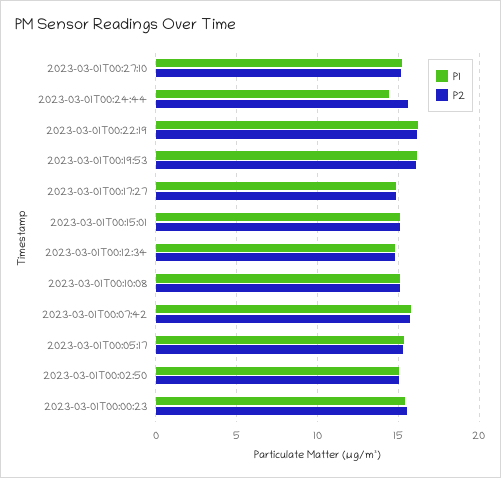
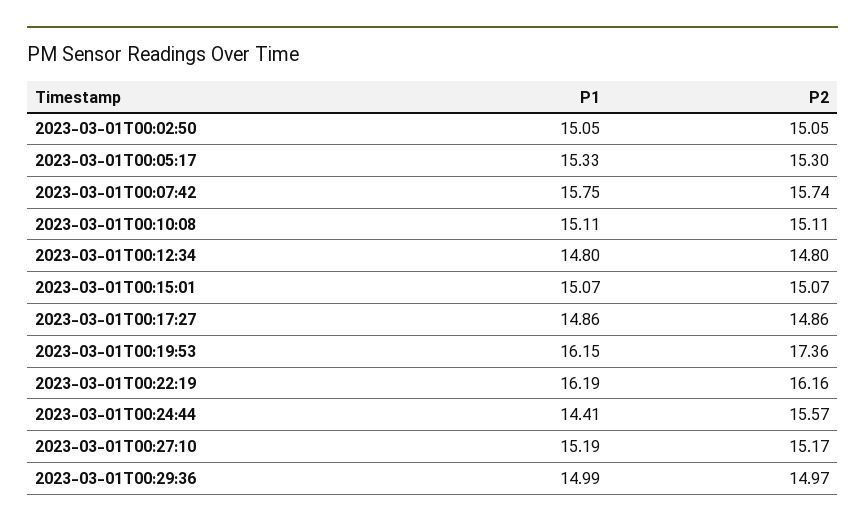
P2, 2023-03-01T00:19:53: 16 -> 17.36
P1, 2023-03-01T00:00:23: 15.5 -> none
P2, 2023-03-01T00:00:23: 15.5 -> none
P1, 2023-03-01T00:29:36: none -> 14.99
P2, 2023-03-01T00:29:36: none -> 14.97

